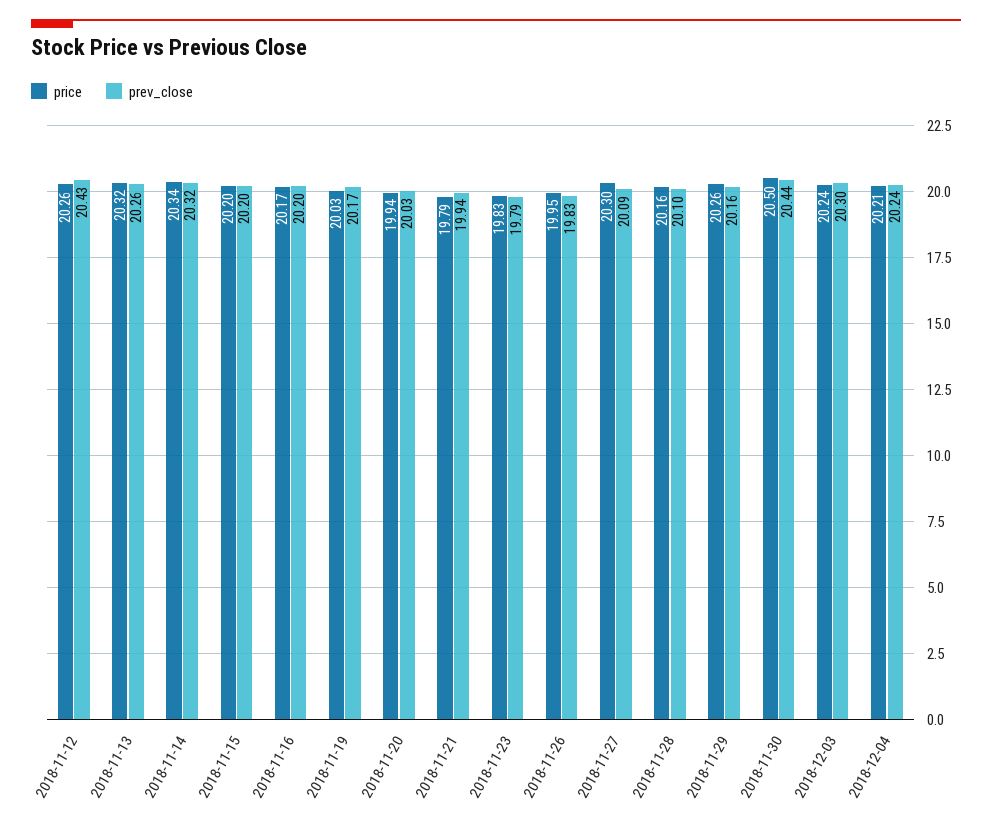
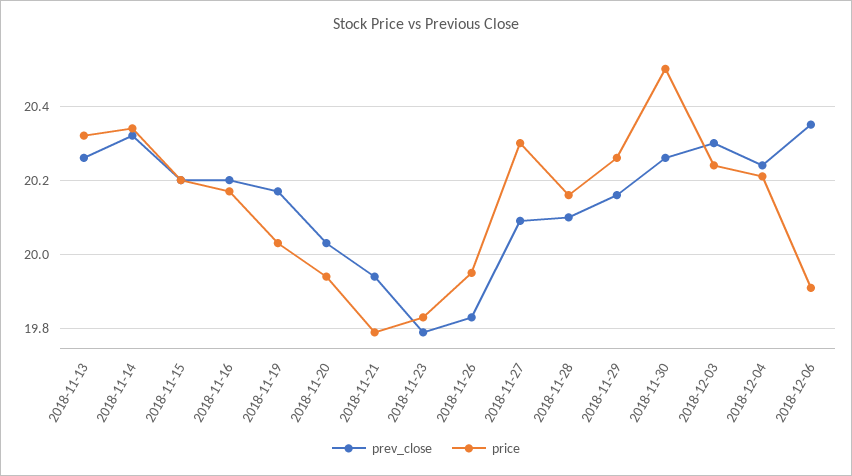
price, 2018-11-12: 20.26 -> none
prev_close, 2018-11-12: 20.43 -> none
prev_close, 2018-11-30: 20.44 -> 20.25
prev_close, 2018-12-06: none -> 20.35
price, 2018-12-06: none -> 19.9

